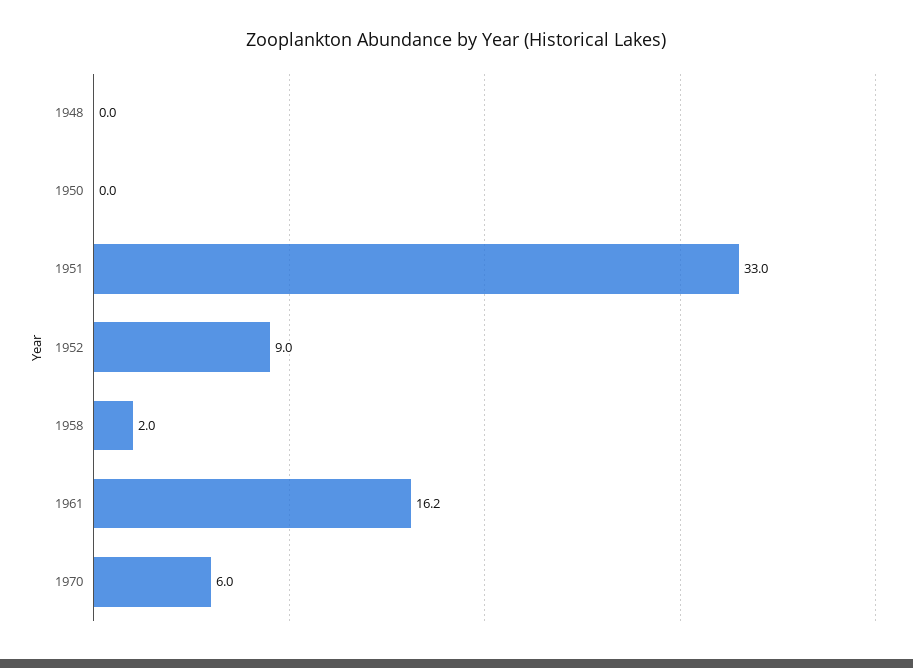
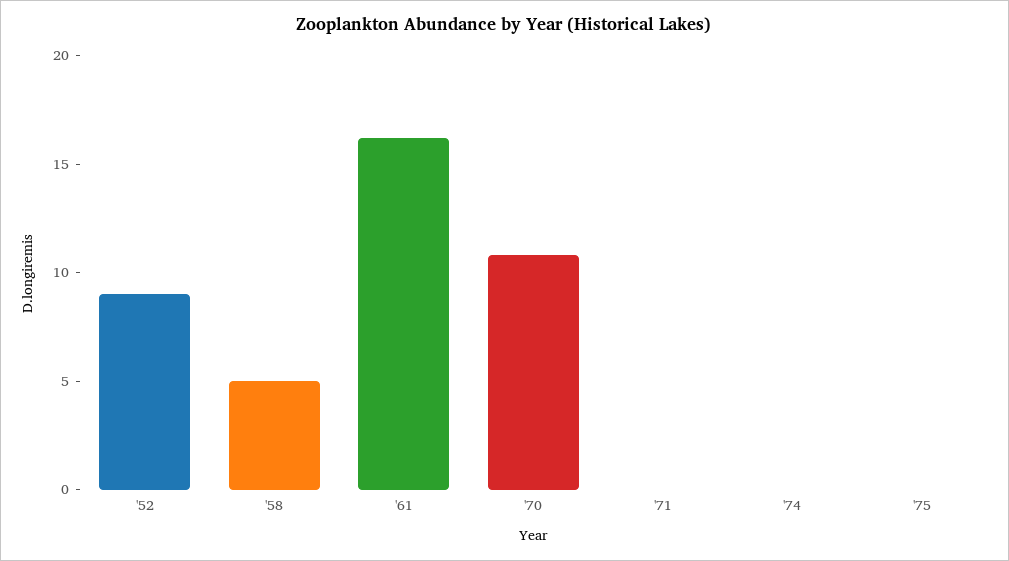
1948: 0 -> none
1950: 0 -> none
1951: 33 -> none
1958: 2 -> 5
1970: 6 -> 11
'71: none -> 0
'74: none -> 0
'75: none -> 0

